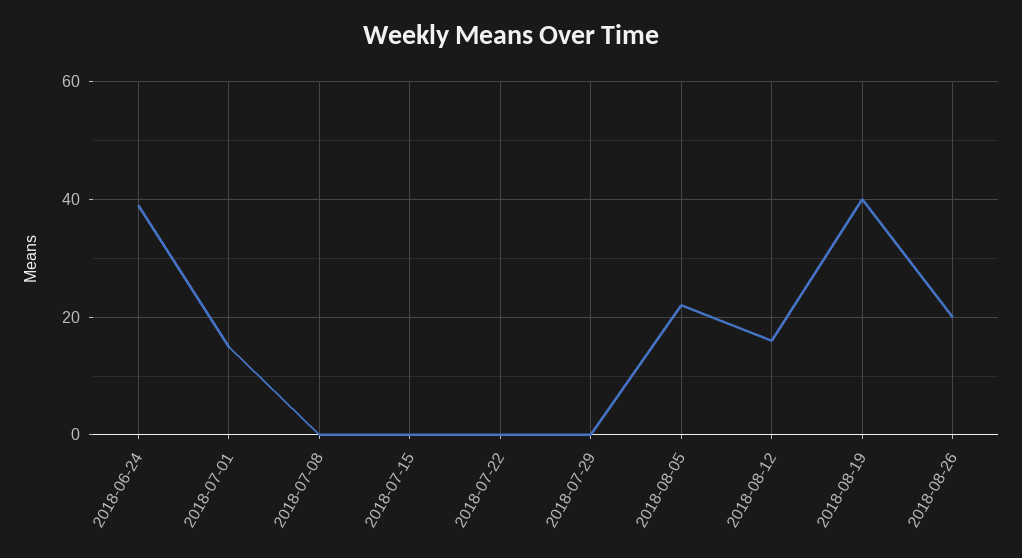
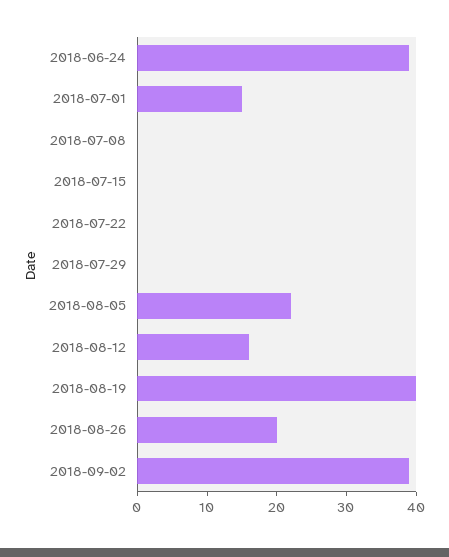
2018-09-02: none -> 40

